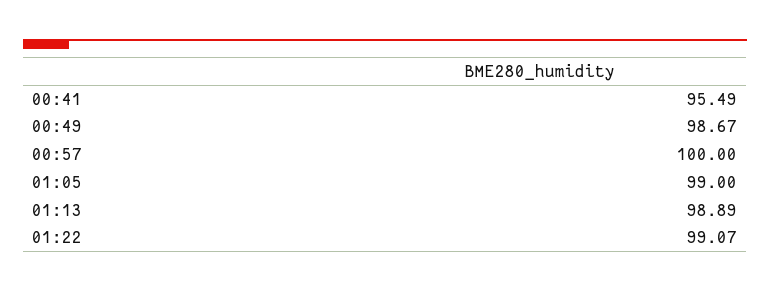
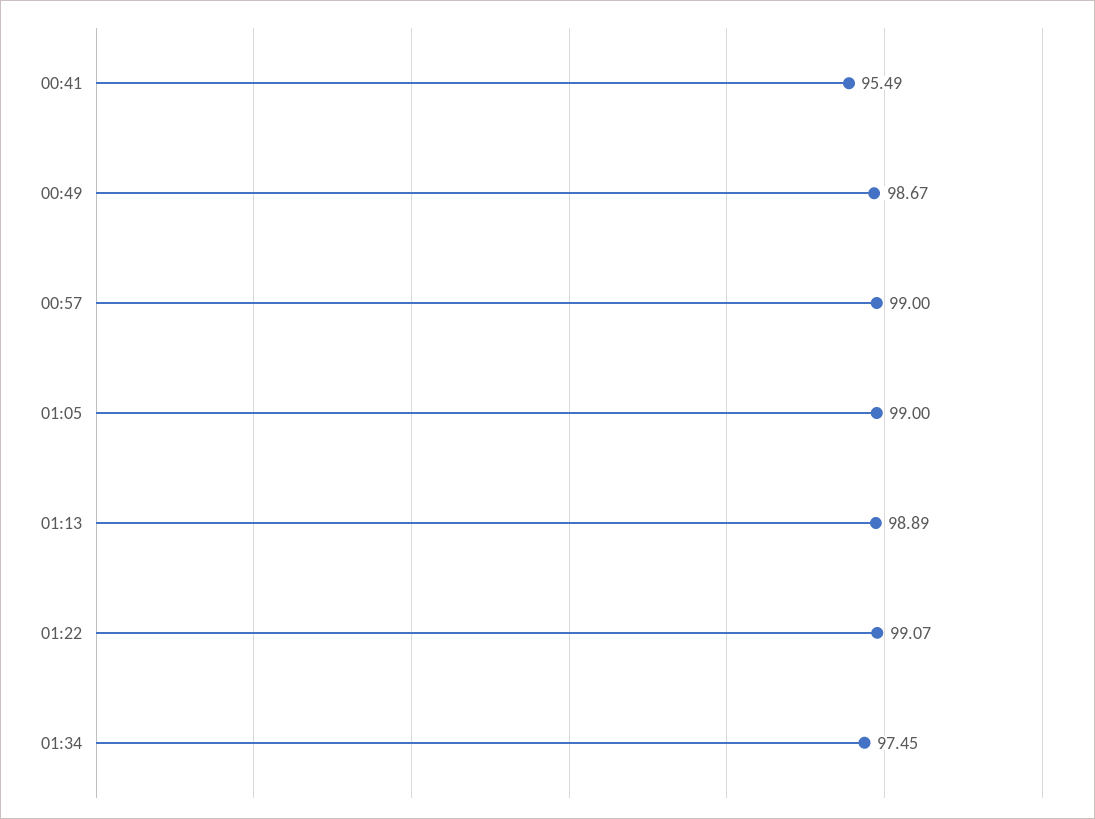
00:57: 100 -> 99
01:34: none -> 97.45

